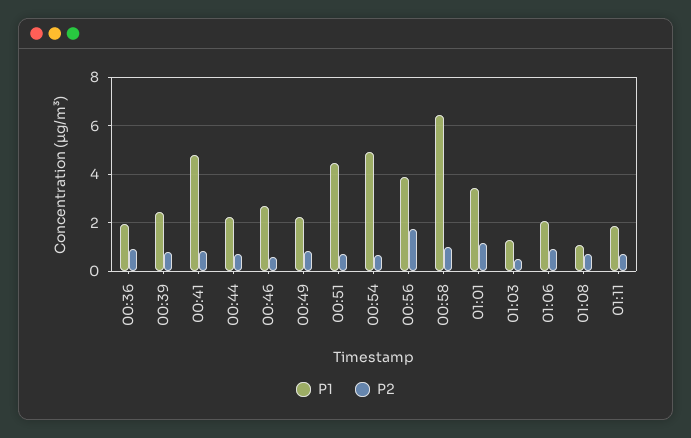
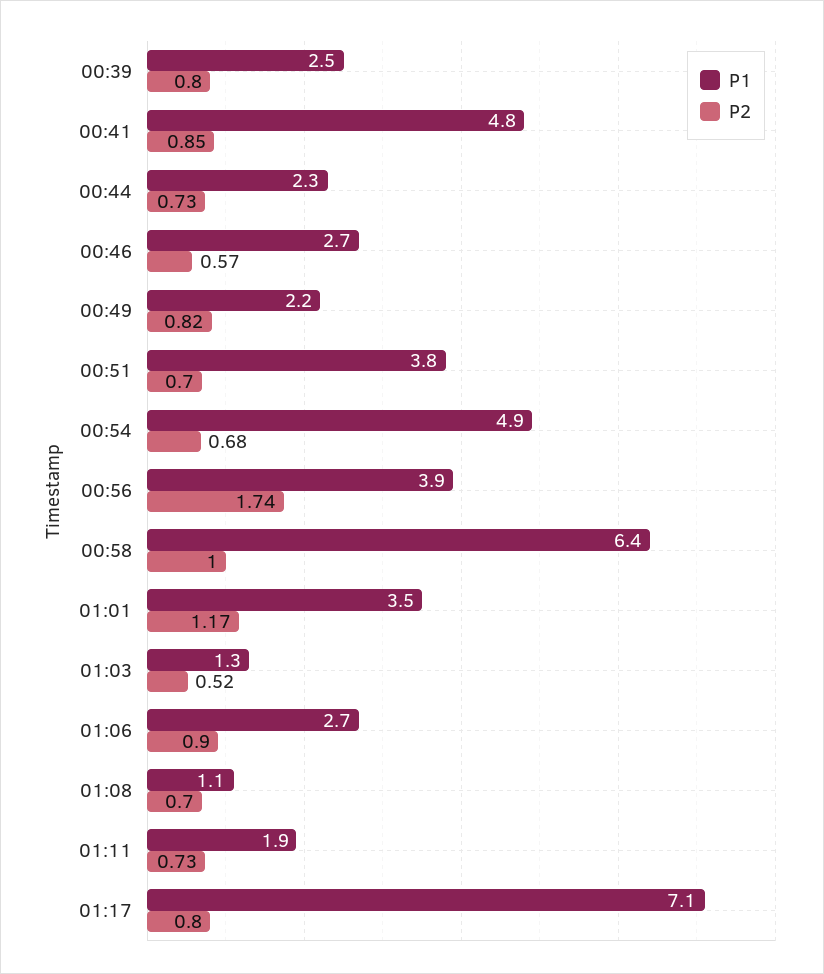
P1, 00:36: 2 -> none
P2, 00:36: 1 -> none
P1, 00:51: 4.5 -> 3.8
P1, 01:06: 2 -> 2.7
P1, 01:17: none -> 7.1
P2, 01:17: none -> 0.8

